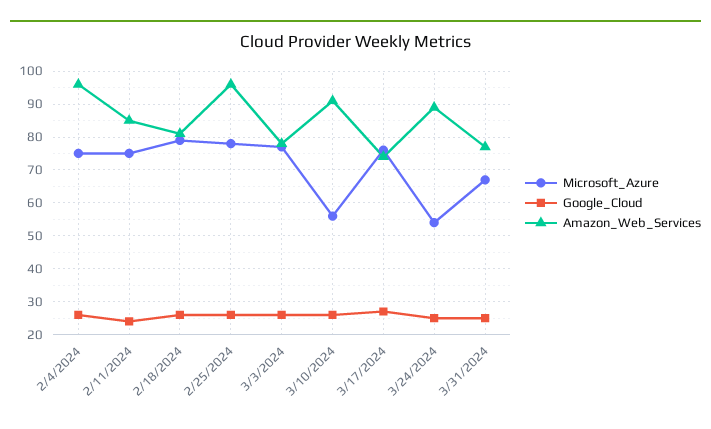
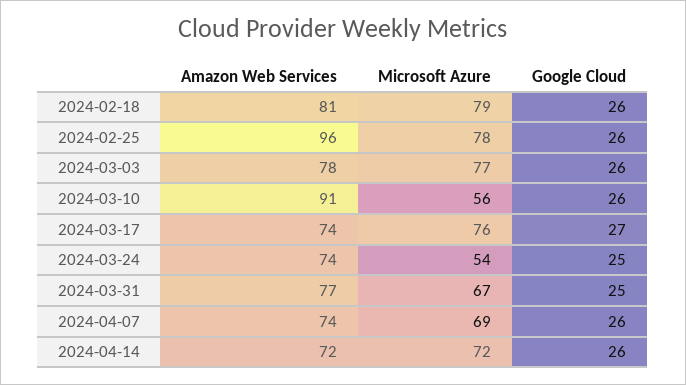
Microsoft_Azure, 2/4/2024: 75 -> none
Google_Cloud, 2/4/2024: 25 -> none
Amazon_Web_Services, 2/4/2024: 95 -> none
Microsoft_Azure, 2/11/2024: 75 -> none
Google_Cloud, 2/11/2024: 25 -> none
Amazon_Web_Services, 2/11/2024: 85 -> none
Amazon_Web_Services, 3/24/2024: 90 -> 74
Amazon_Web_Services, 2024-04-07: none -> 74
Microsoft_Azure, 2024-04-07: none -> 69
Google_Cloud, 2024-04-07: none -> 26
Amazon_Web_Services, 2024-04-14: none -> 72
Microsoft_Azure, 2024-04-14: none -> 72
Google_Cloud, 2024-04-14: none -> 26

